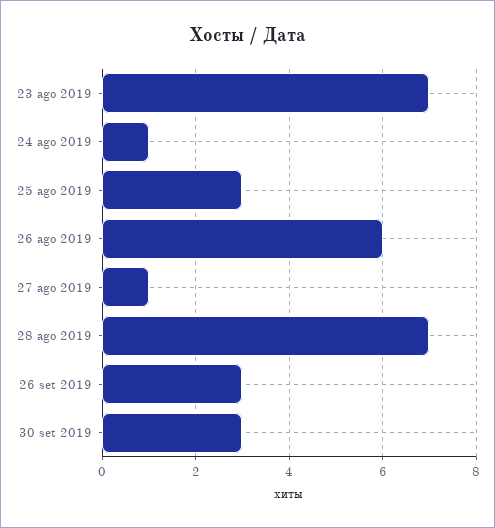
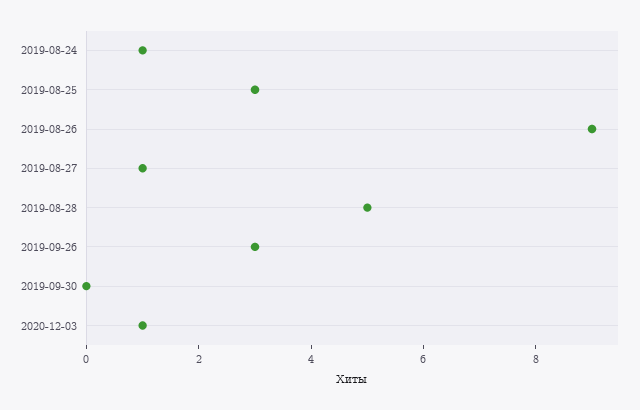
23 ago 2019: 7 -> none
26 ago 2019: 6 -> 9
28 ago 2019: 7 -> 5
30 set 2019: 3 -> 0
2020-12-03: none -> 1

